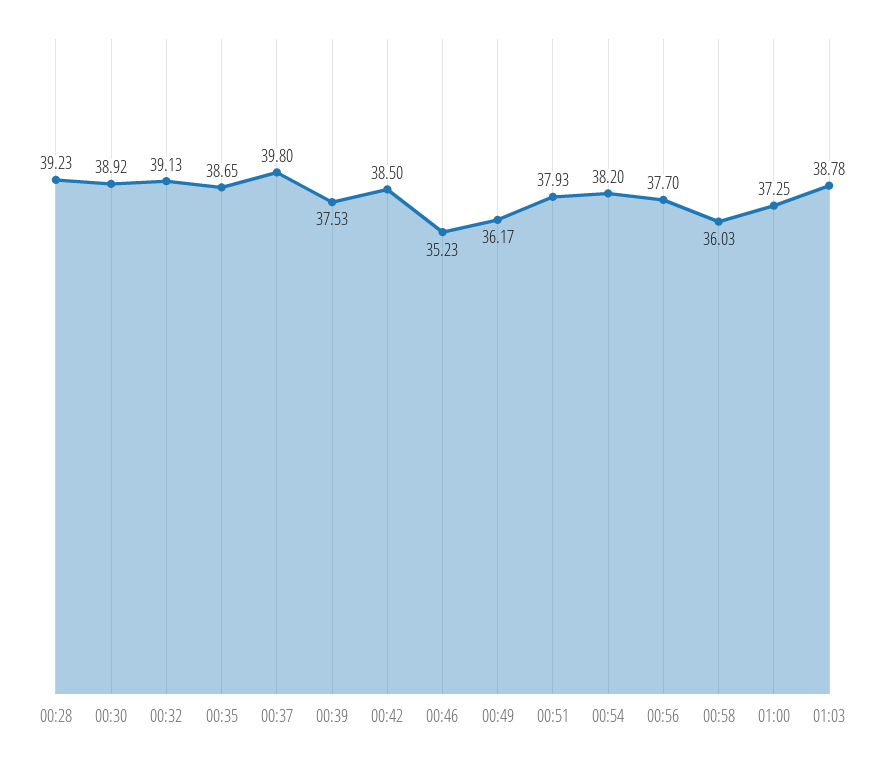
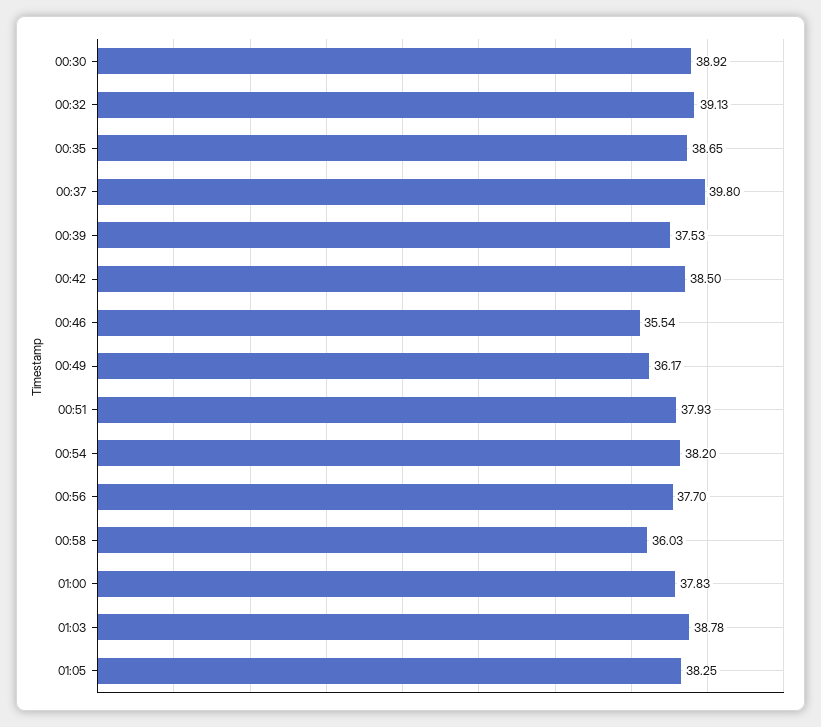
00:28: 39.23 -> none
00:46: 35.23 -> 35.54
01:00: 37.25 -> 37.83
01:05: none -> 38.25

